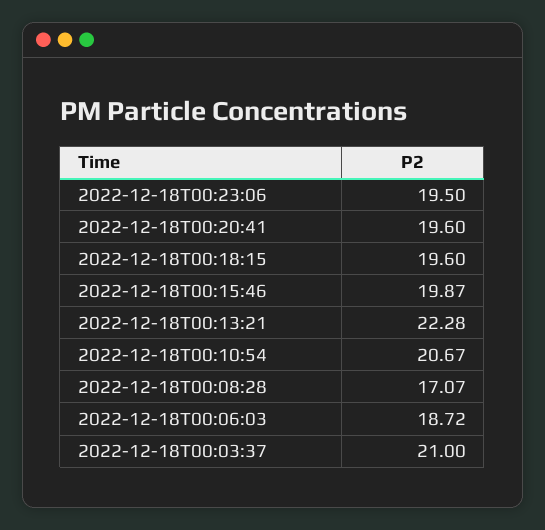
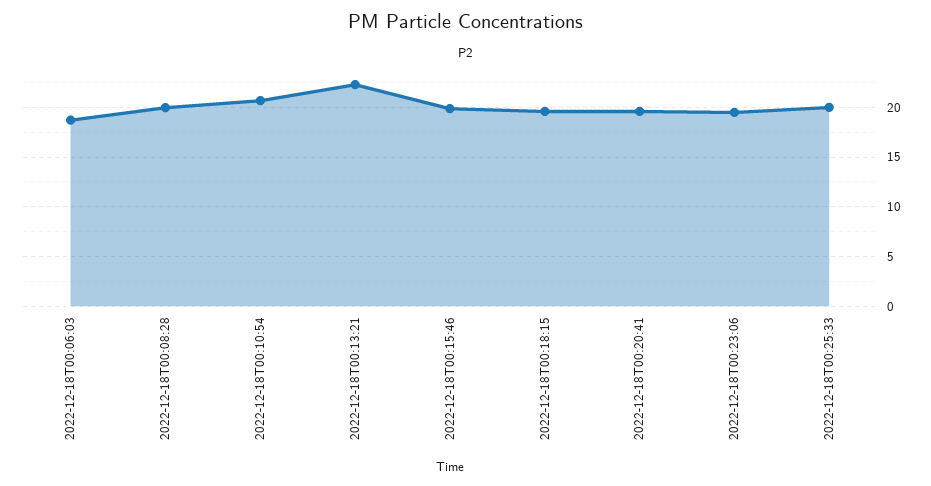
2022-12-18T00:08:28: 17.07 -> 20
2022-12-18T00:03:37: 21 -> none
2022-12-18T00:25:33: none -> 20

